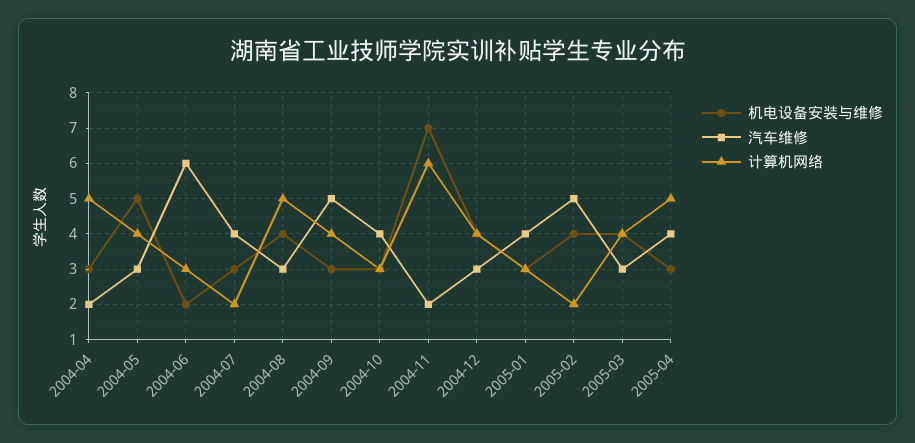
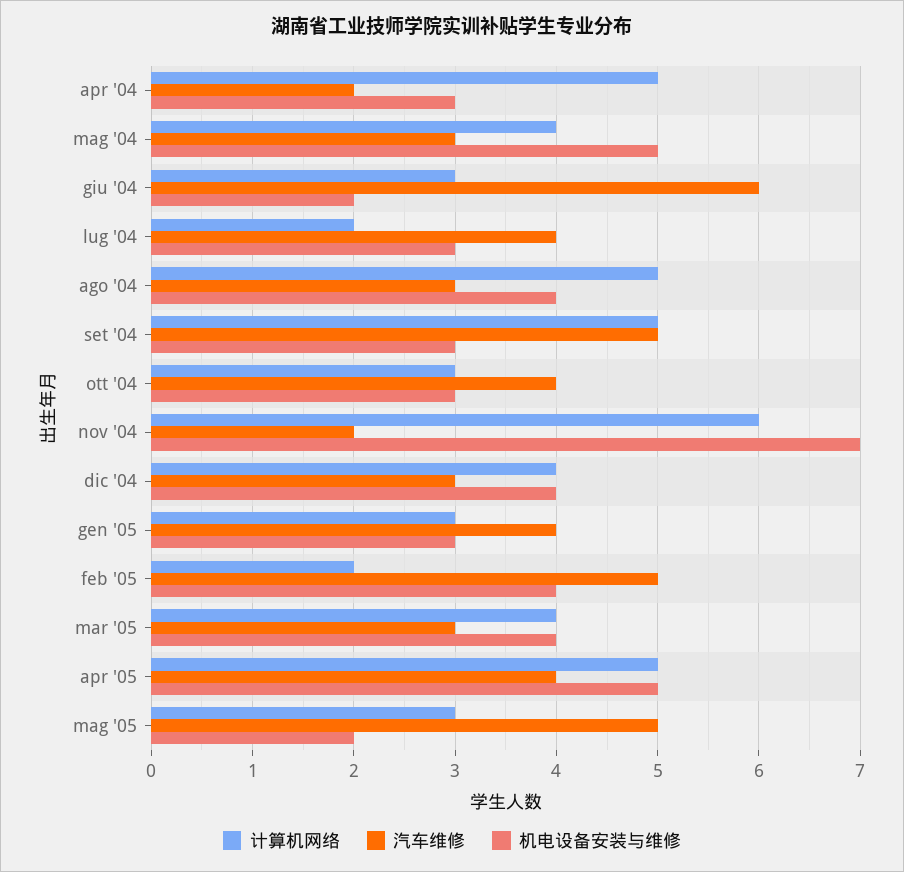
计算机网络, 2004-09: 4 -> 5
机电设备安装与维修, 2005-04: 3 -> 5
计算机网络, mag '05: none -> 3
汽车维修, mag '05: none -> 5
机电设备安装与维修, mag '05: none -> 2

